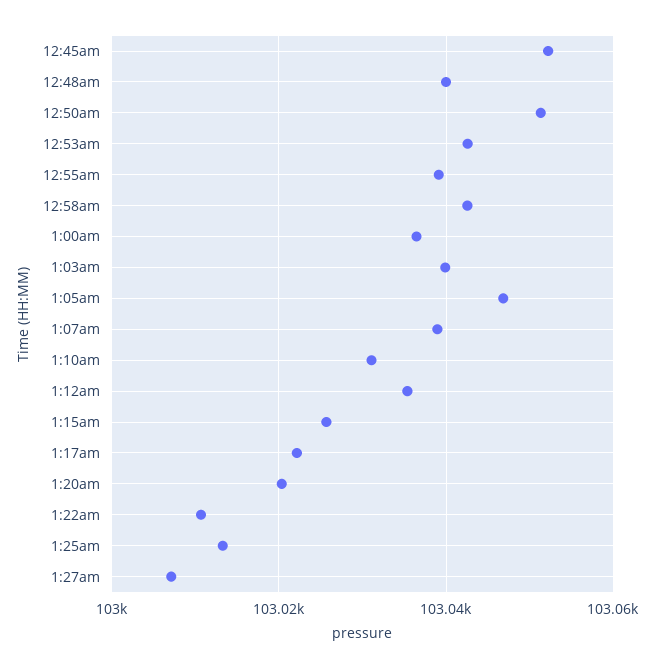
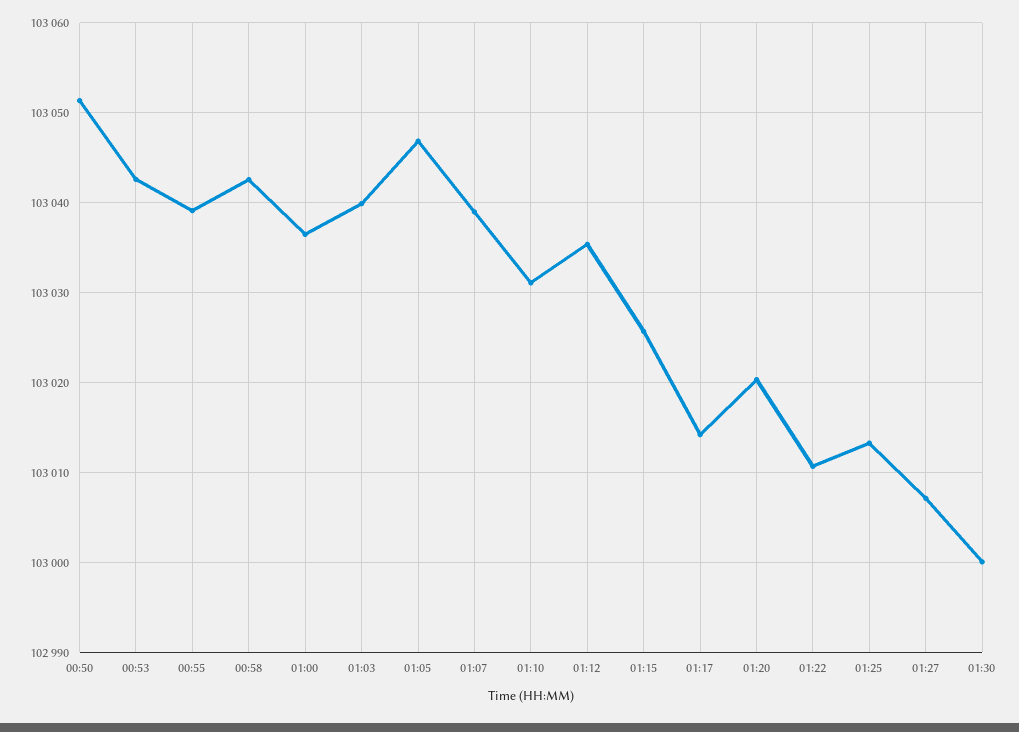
12:45am: 103052 -> none
12:48am: 103040 -> none
1:17am: 103022 -> 103014
01:30: none -> 103000

